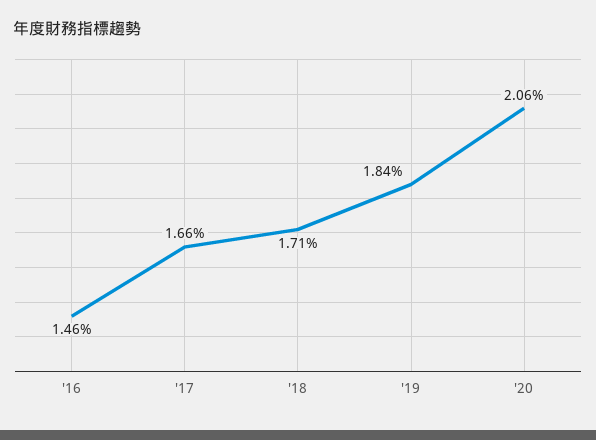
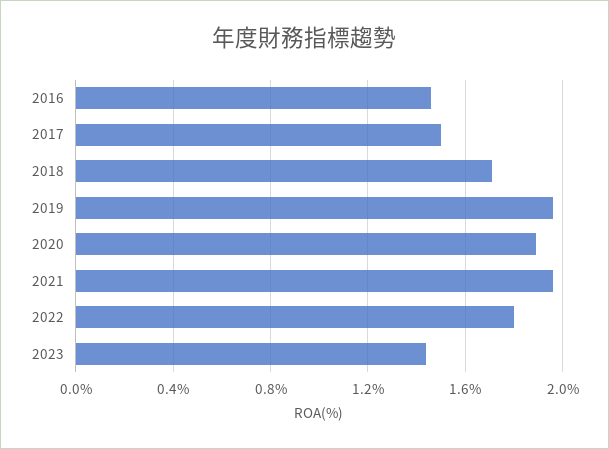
'17: 1.66 -> 1.5
'19: 1.84 -> 1.95
'20: 2.06 -> 1.9
2021: none -> 1.95
2022: none -> 1.8
2023: none -> 1.45

